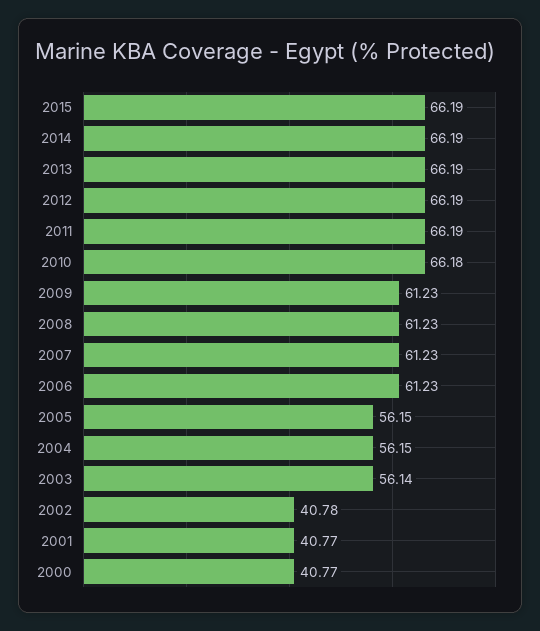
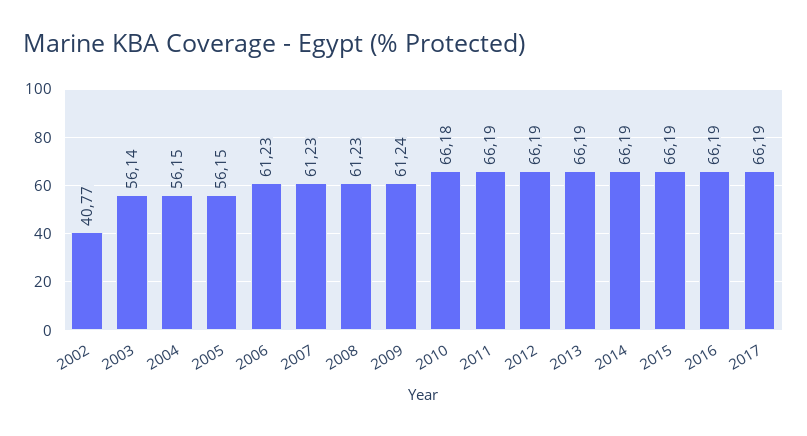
2009: 61.23 -> 61.24
2002: 40.78 -> 40.77
2001: 40.77 -> none
2000: 40.77 -> none
2016: none -> 66.19
2017: none -> 66.19

